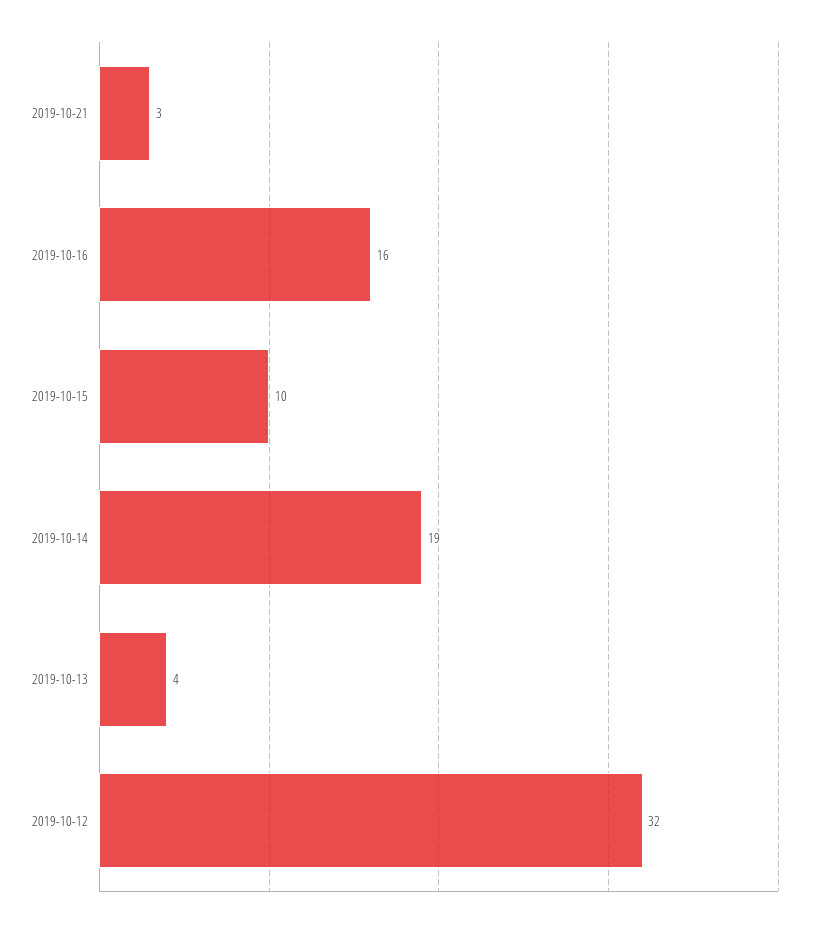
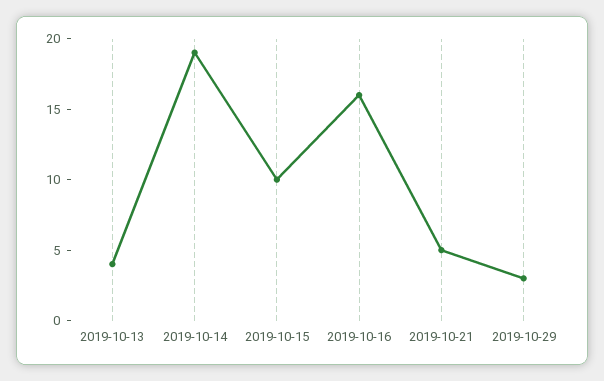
2019-10-21: 3 -> 5
2019-10-12: 32 -> none
2019-10-29: none -> 3

